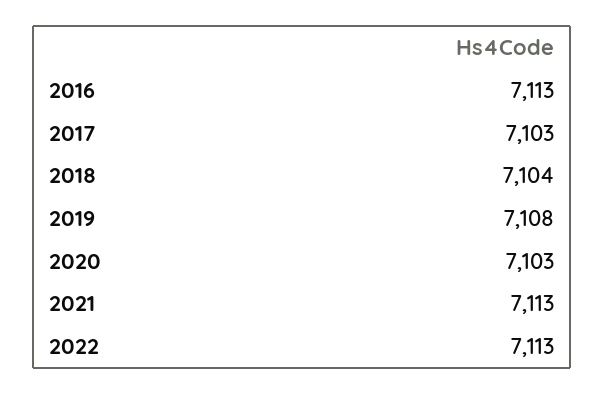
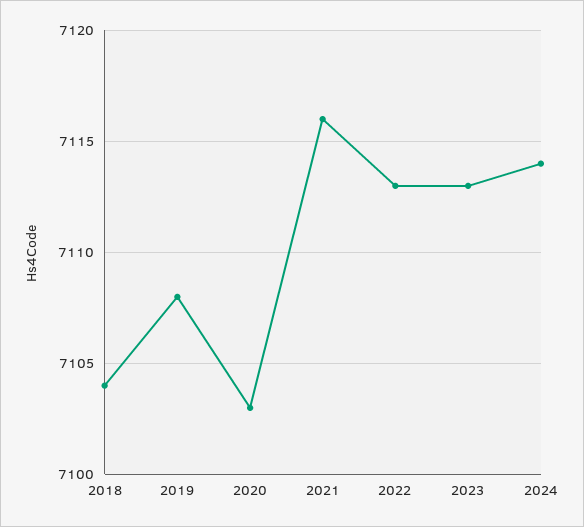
2016: 7113 -> none
2017: 7103 -> none
2021: 7113 -> 7116
2023: none -> 7113
2024: none -> 7114

